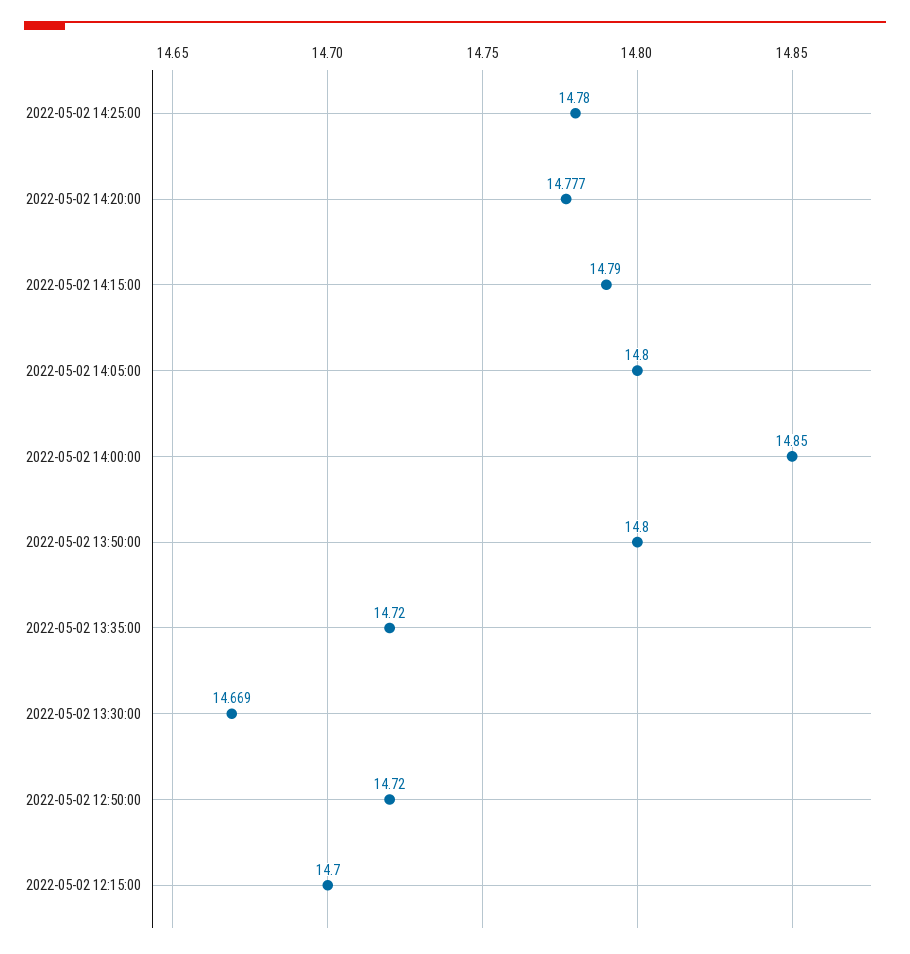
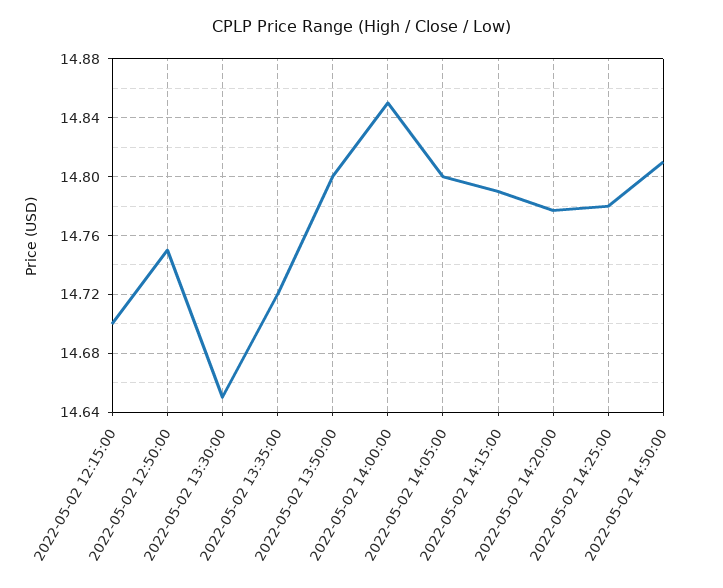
2022-05-02 13:30:00: 14.669 -> 14.65
2022-05-02 12:50:00: 14.72 -> 14.75
2022-05-02 14:50:00: none -> 14.81

